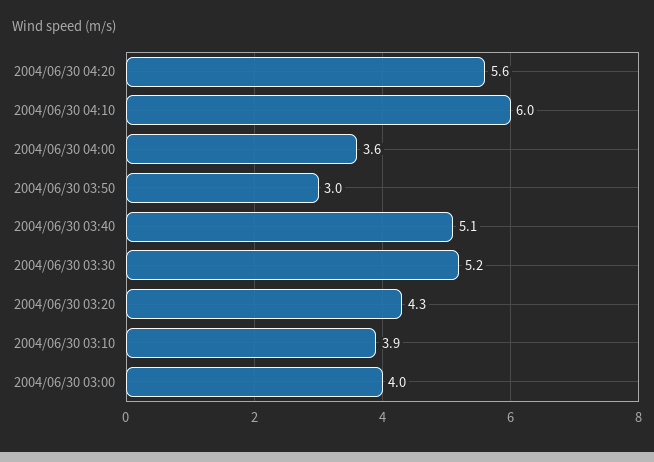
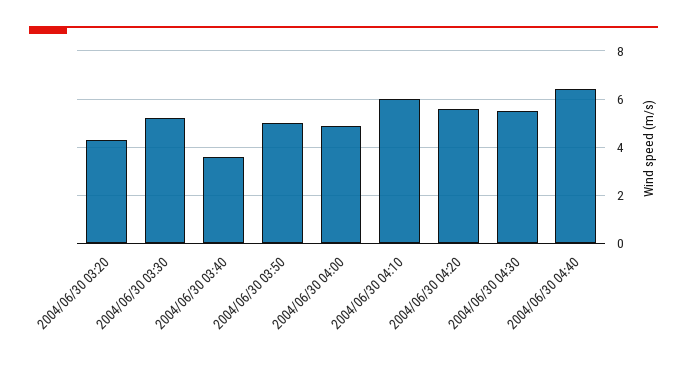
2004/06/30 04:00: 3.6 -> 5
2004/06/30 03:50: 3 -> 5
2004/06/30 03:40: 5.1 -> 3.5
2004/06/30 03:10: 3.9 -> none
2004/06/30 03:00: 4 -> none
2004/06/30 04:30: none -> 5.5
2004/06/30 04:40: none -> 6.5

